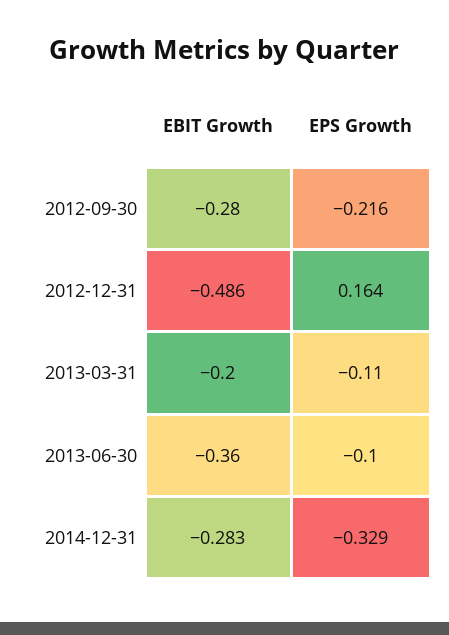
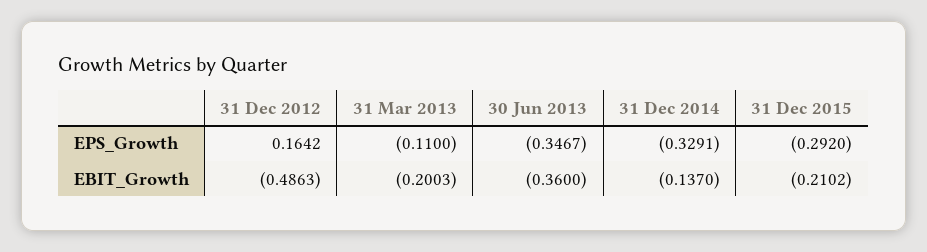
EBIT Growth, 2012-09-30: -0.28 -> none
EPS Growth, 2012-09-30: -0.216 -> none
EPS Growth, 2013-06-30: -0.1 -> -0.3467
EBIT Growth, 2014-12-31: -0.283 -> -0.137
EPS Growth, 31 Dec 2015: none -> -0.292
EBIT Growth, 31 Dec 2015: none -> -0.2102

